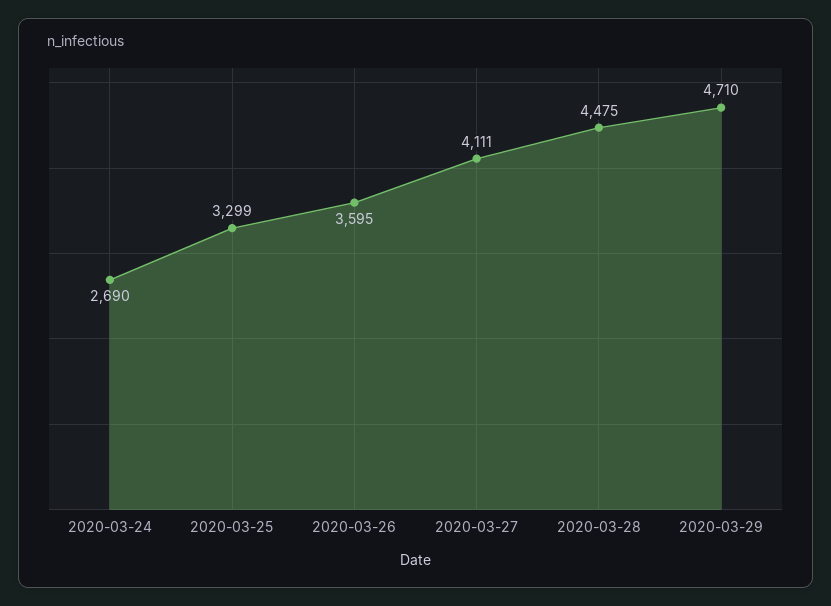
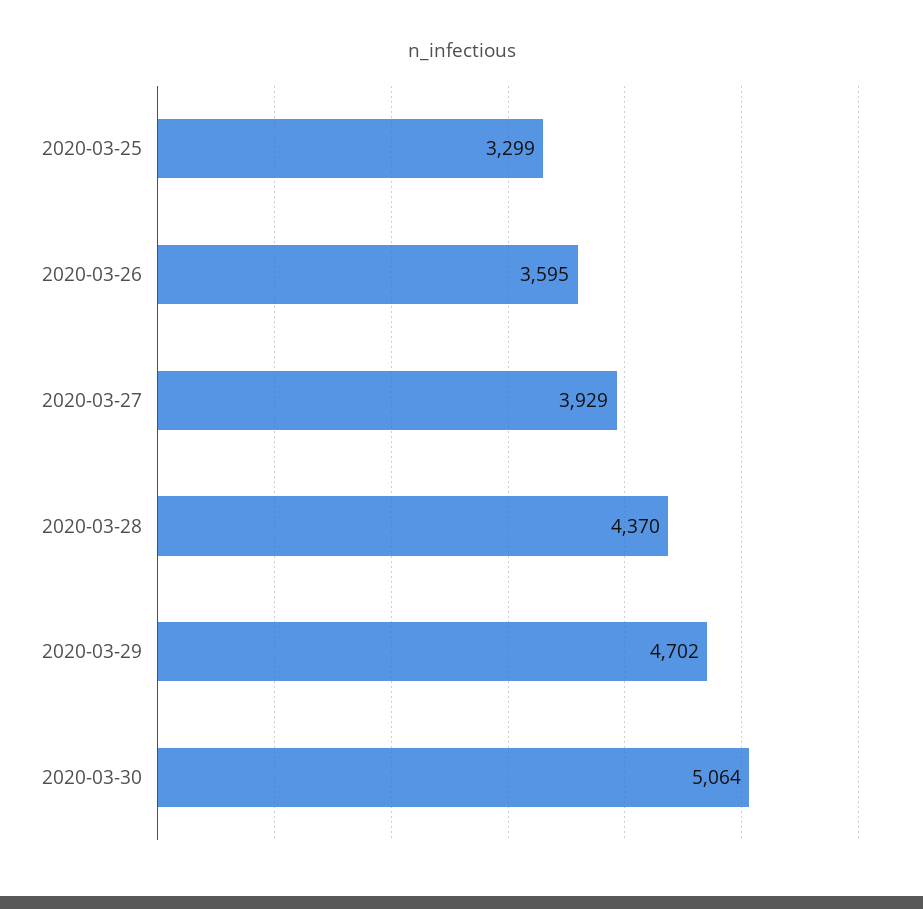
2020-03-24: 2690 -> none
2020-03-27: 4111 -> 3929
2020-03-28: 4475 -> 4370
2020-03-29: 4710 -> 4702
2020-03-30: none -> 5064

